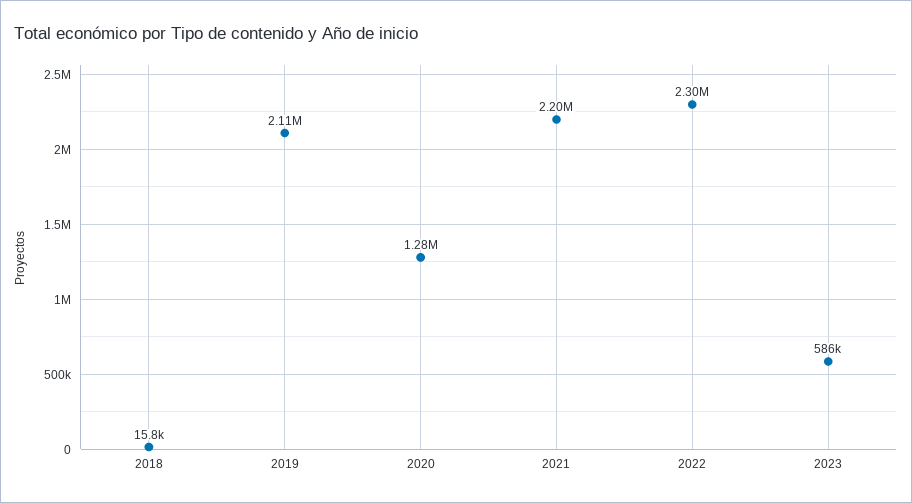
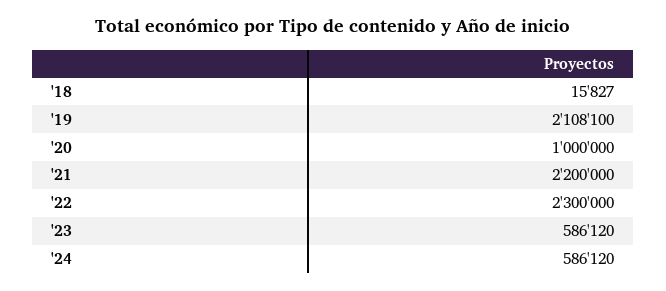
2020: 1280000 -> 1000000
'24: none -> 586120

